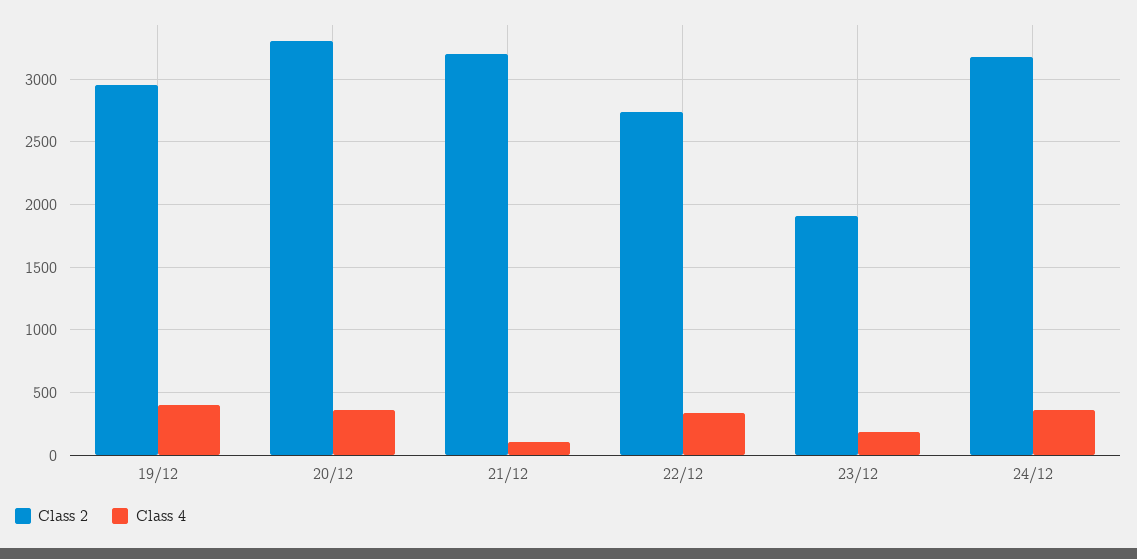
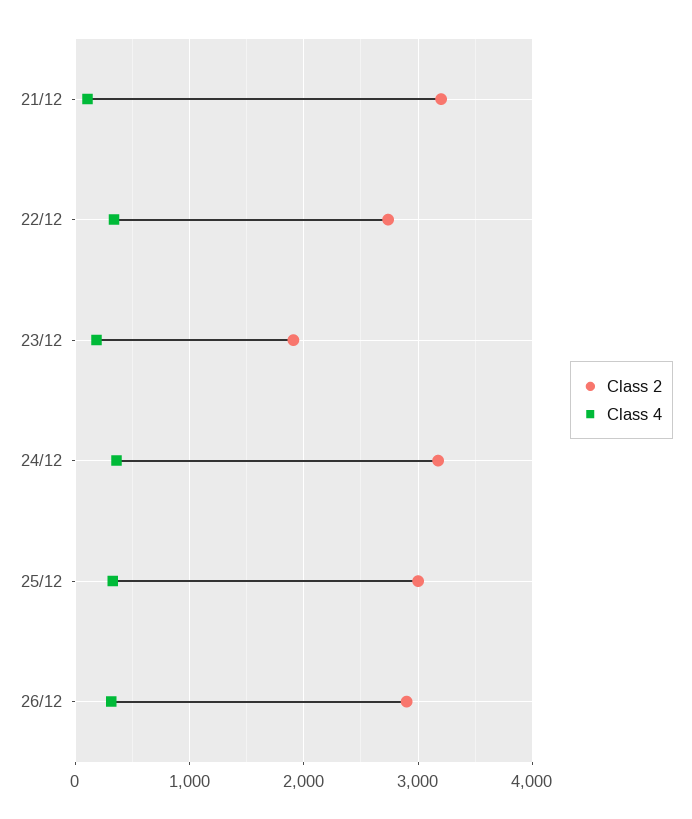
Class 2, 19/12: 2950 -> none
Class 4, 19/12: 400 -> none
Class 2, 20/12: 3300 -> none
Class 4, 20/12: 350 -> none
Class 2, 25/12: none -> 3000
Class 4, 25/12: none -> 300
Class 2, 26/12: none -> 2900
Class 4, 26/12: none -> 300

